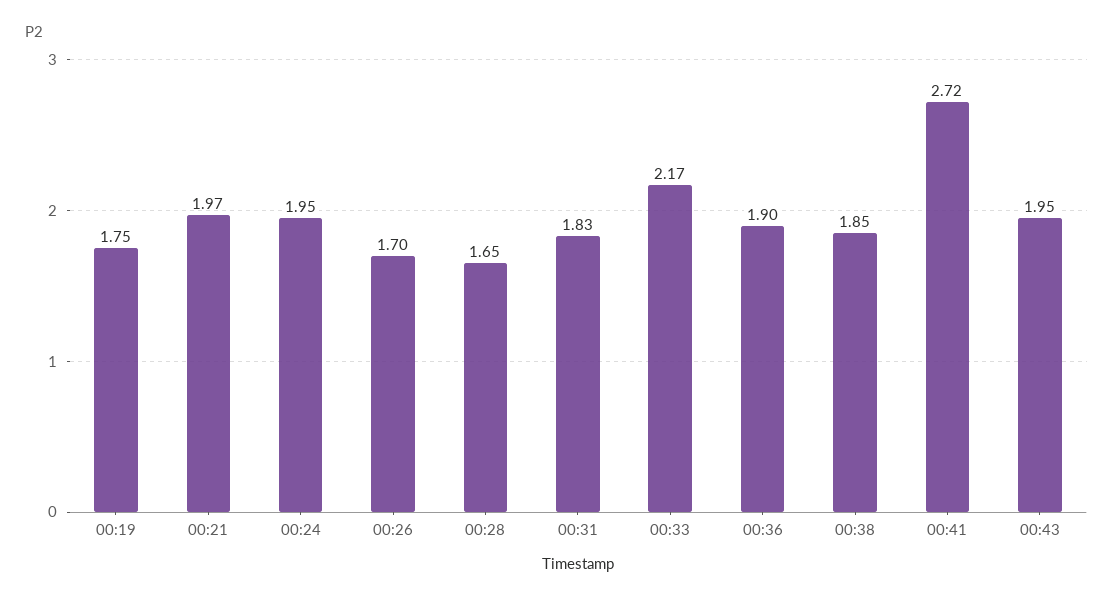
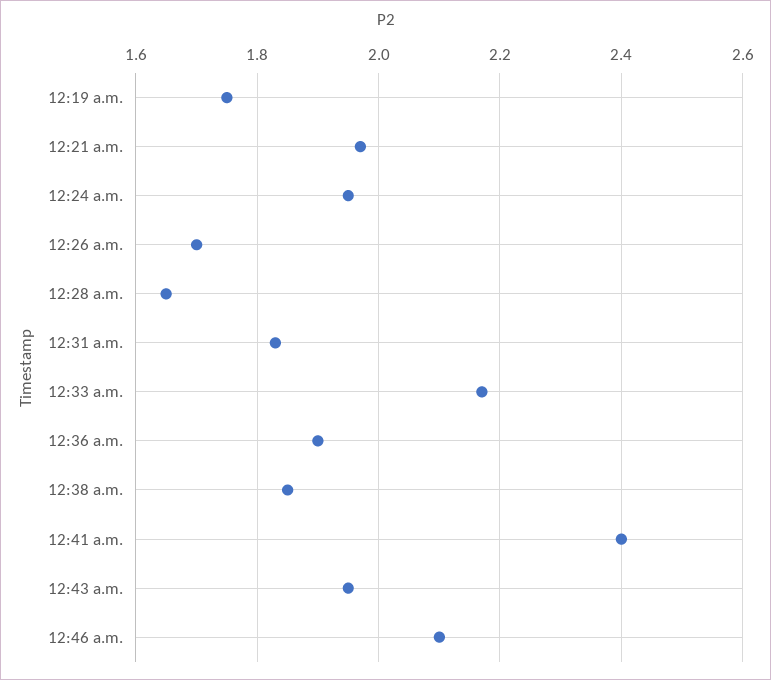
00:41: 2.72 -> 2.4
12:46 a.m.: none -> 2.1

